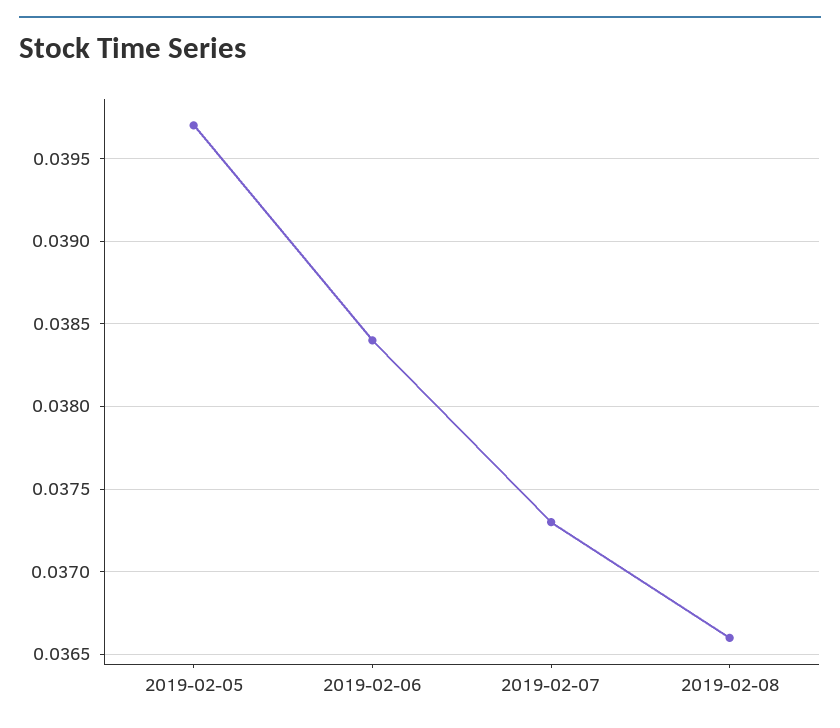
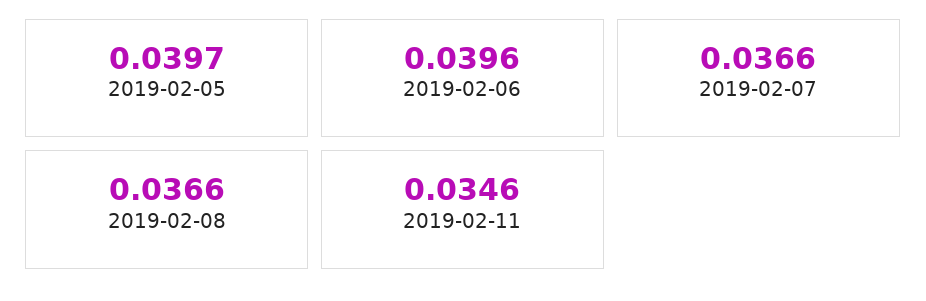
2019-02-06: 0.0384 -> 0.0396
2019-02-07: 0.0373 -> 0.0366
2019-02-11: none -> 0.0346

